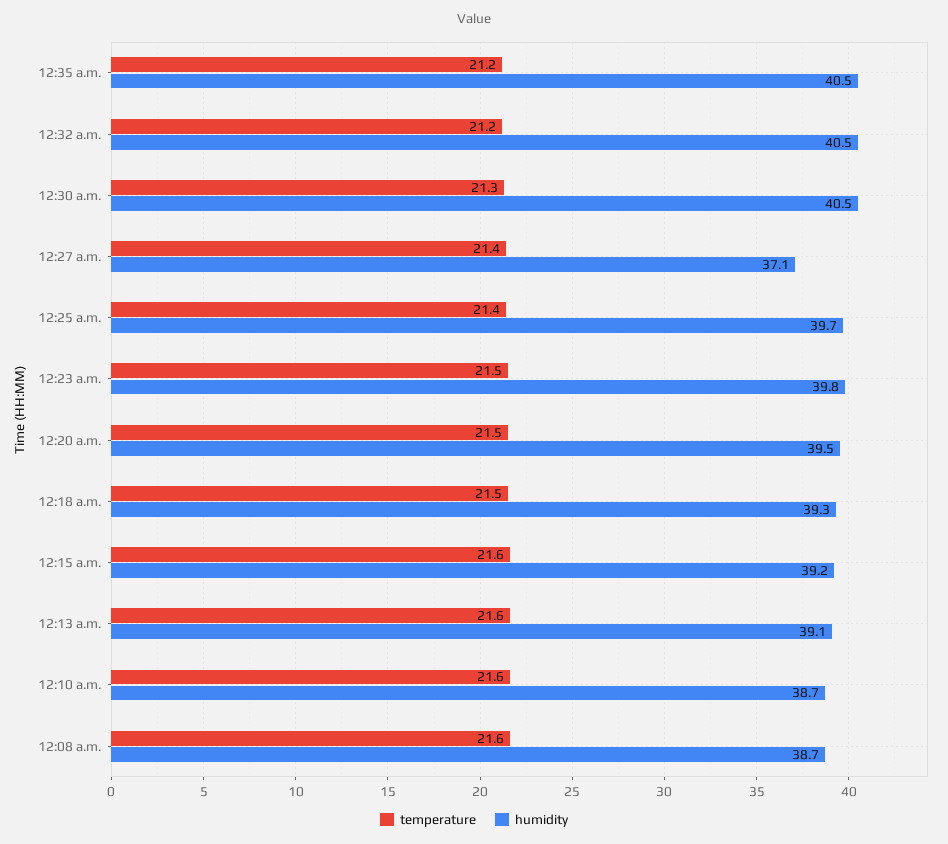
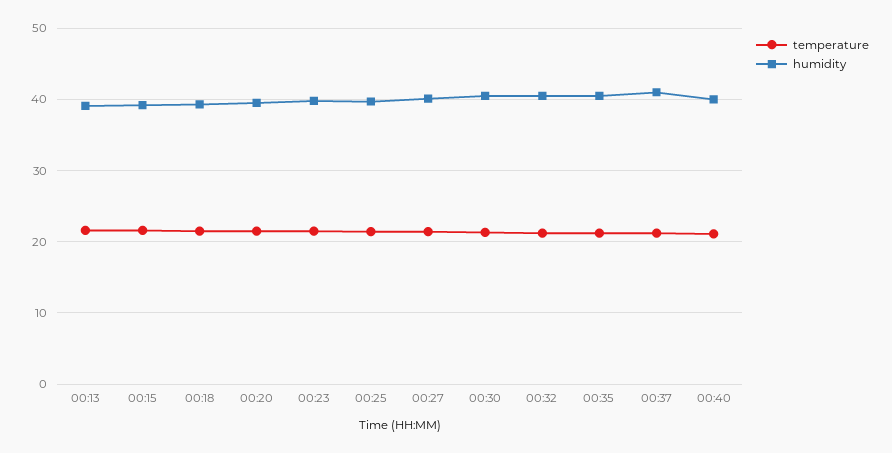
humidity, 12:27 a.m.: 37.1 -> 40
temperature, 12:10 a.m.: 21.6 -> none
humidity, 12:10 a.m.: 38.7 -> none
temperature, 12:08 a.m.: 21.6 -> none
humidity, 12:08 a.m.: 38.7 -> none
temperature, 00:37: none -> 21
humidity, 00:37: none -> 41
temperature, 00:40: none -> 21
humidity, 00:40: none -> 40

